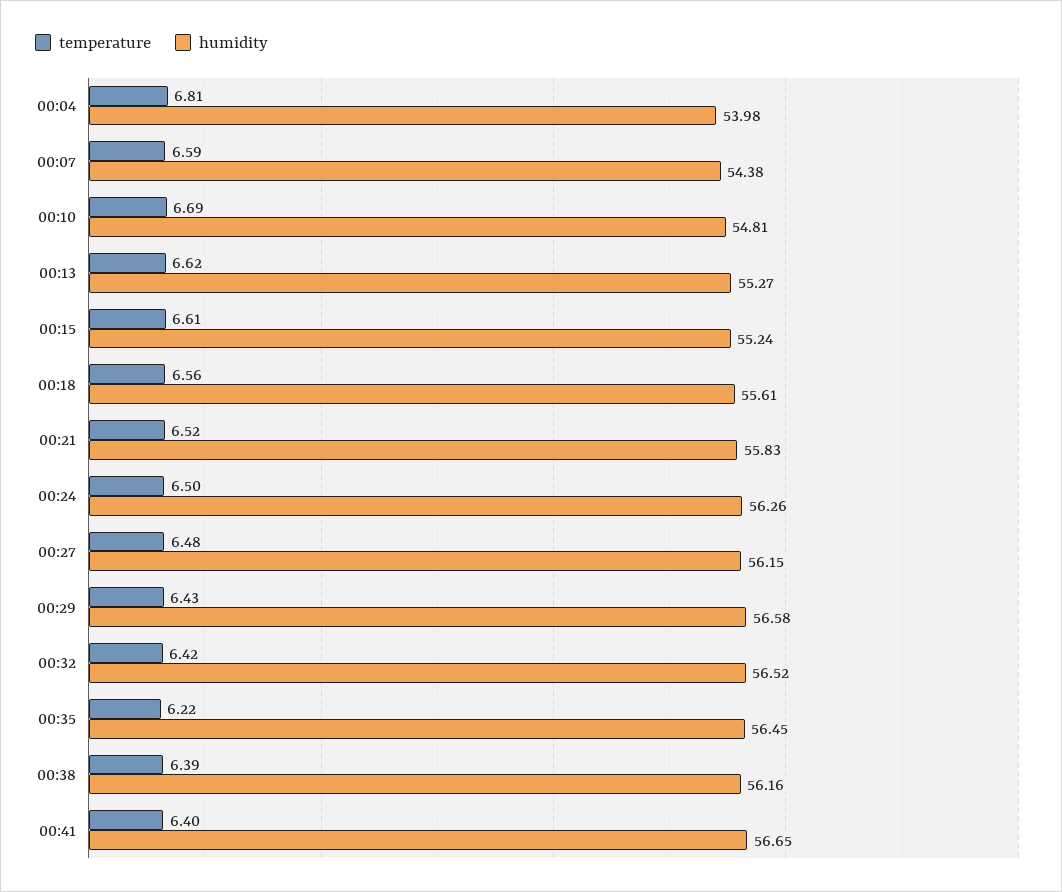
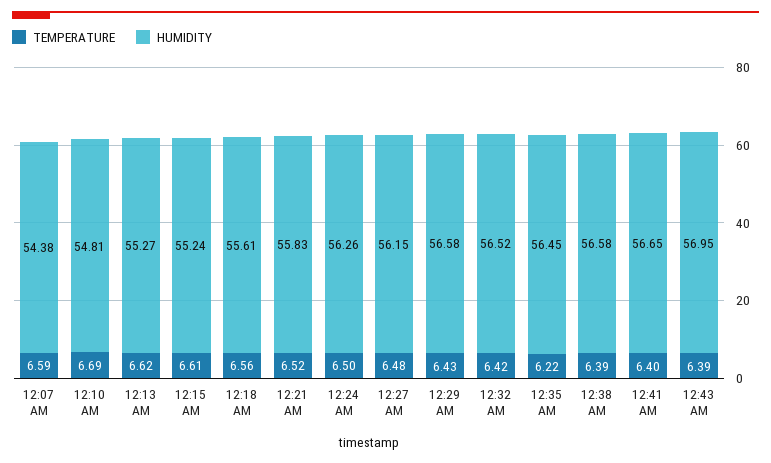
temperature, 00:04: 6.81 -> none
humidity, 00:04: 53.98 -> none
humidity, 00:38: 56.16 -> 56.58
temperature, 12:43 AM: none -> 6.39
humidity, 12:43 AM: none -> 56.95

